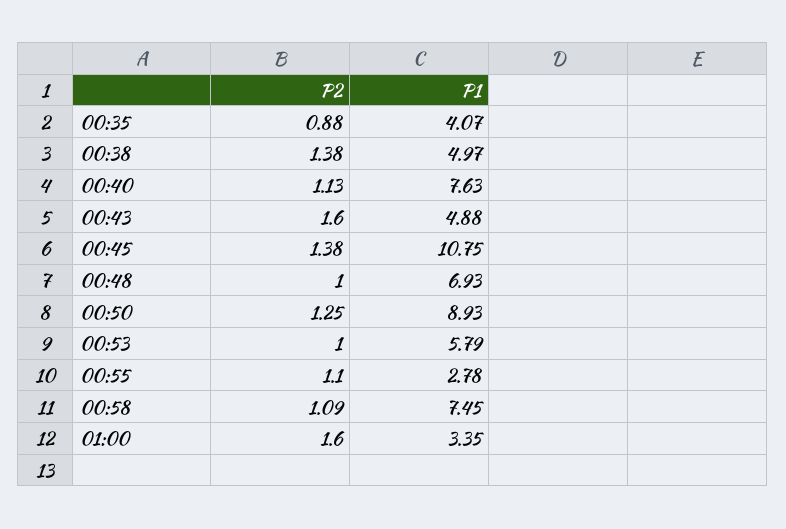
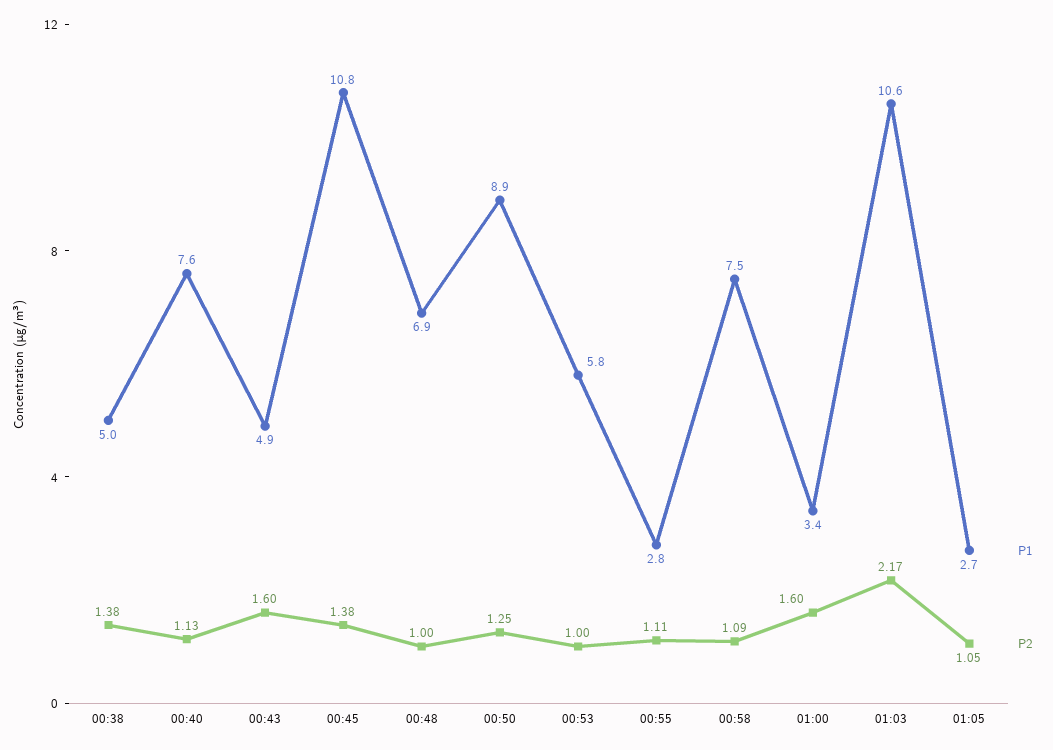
P2, 00:35: 0.88 -> none
P1, 00:35: 4.07 -> none
P2, 00:55: 1.1 -> 1.11
P1, 01:03: none -> 10.6
P2, 01:03: none -> 2.17
P1, 01:05: none -> 2.7
P2, 01:05: none -> 1.05

